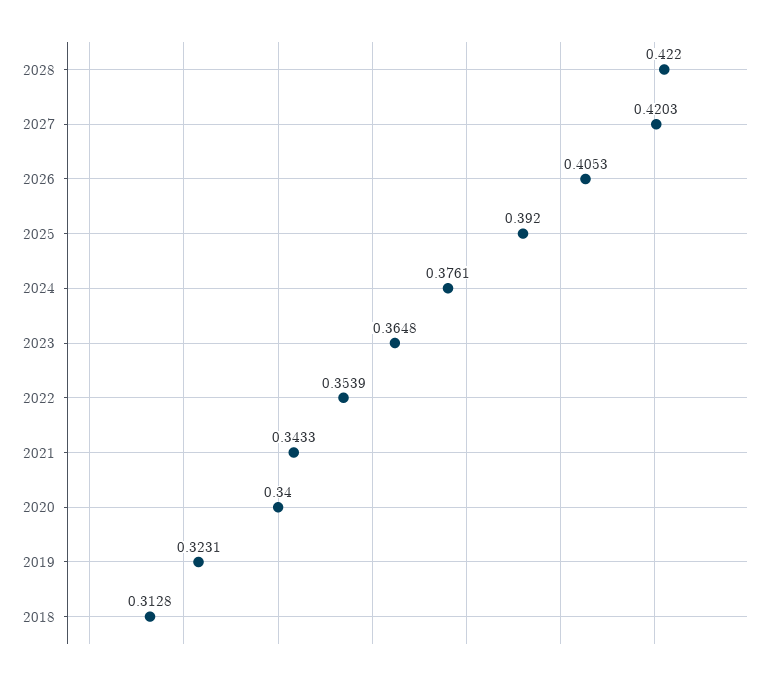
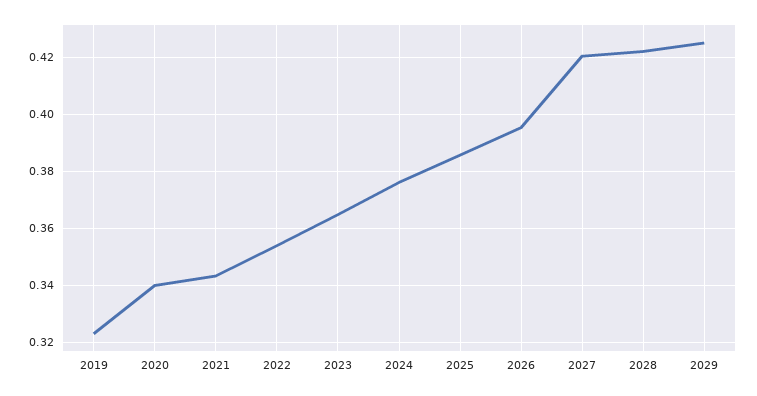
2026: 0.4053 -> 0.395
2025: 0.392 -> 0.385
2018: 0.3128 -> none
2029: none -> 0.425

